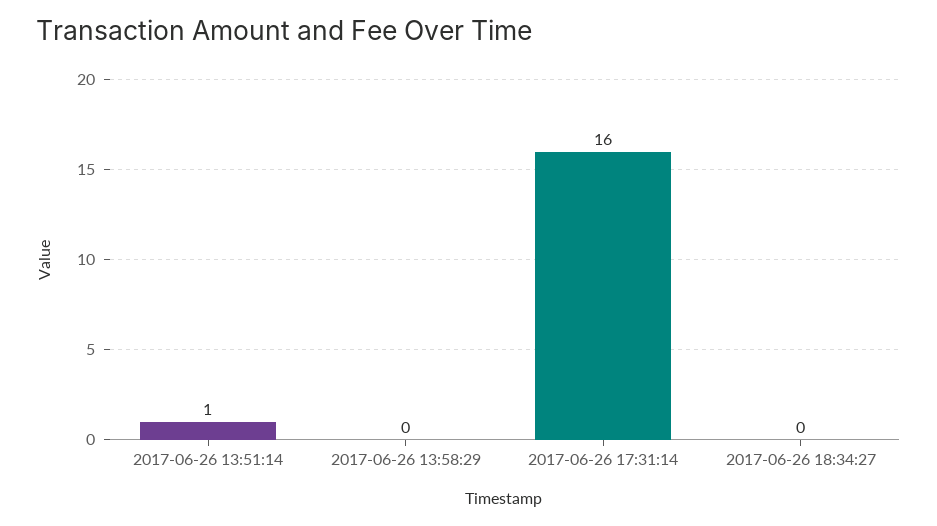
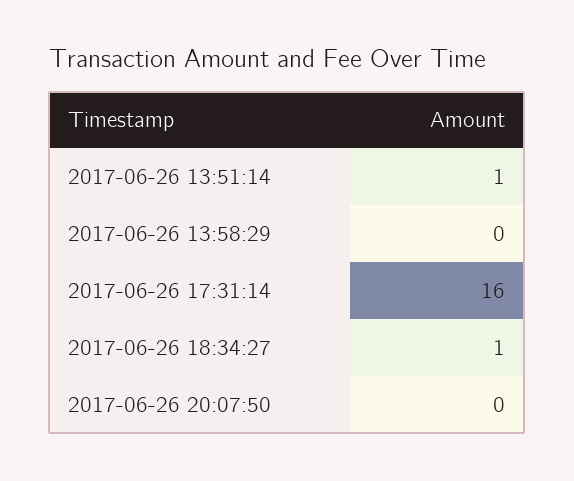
2017-06-26 18:34:27: 0 -> 1
2017-06-26 20:07:50: none -> 0

